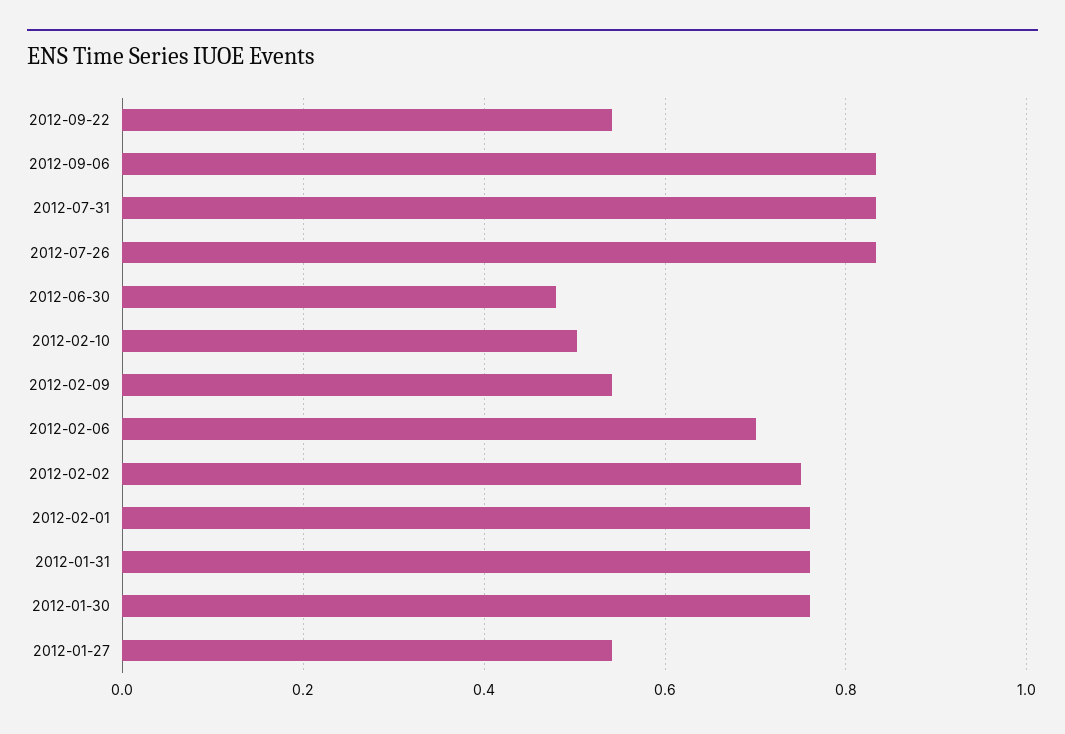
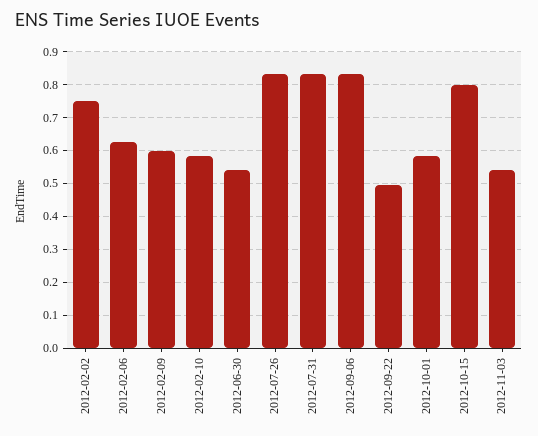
2012-09-22: 0.54 -> 0.5
2012-06-30: 0.48 -> 0.54
2012-02-10: 0.5 -> 0.58
2012-02-09: 0.54 -> 0.6
2012-02-06: 0.7 -> 0.62
2012-02-01: 0.76 -> none
2012-01-31: 0.76 -> none
2012-01-30: 0.76 -> none
2012-01-27: 0.54 -> none
2012-10-01: none -> 0.58
2012-10-15: none -> 0.8
2012-11-03: none -> 0.54

